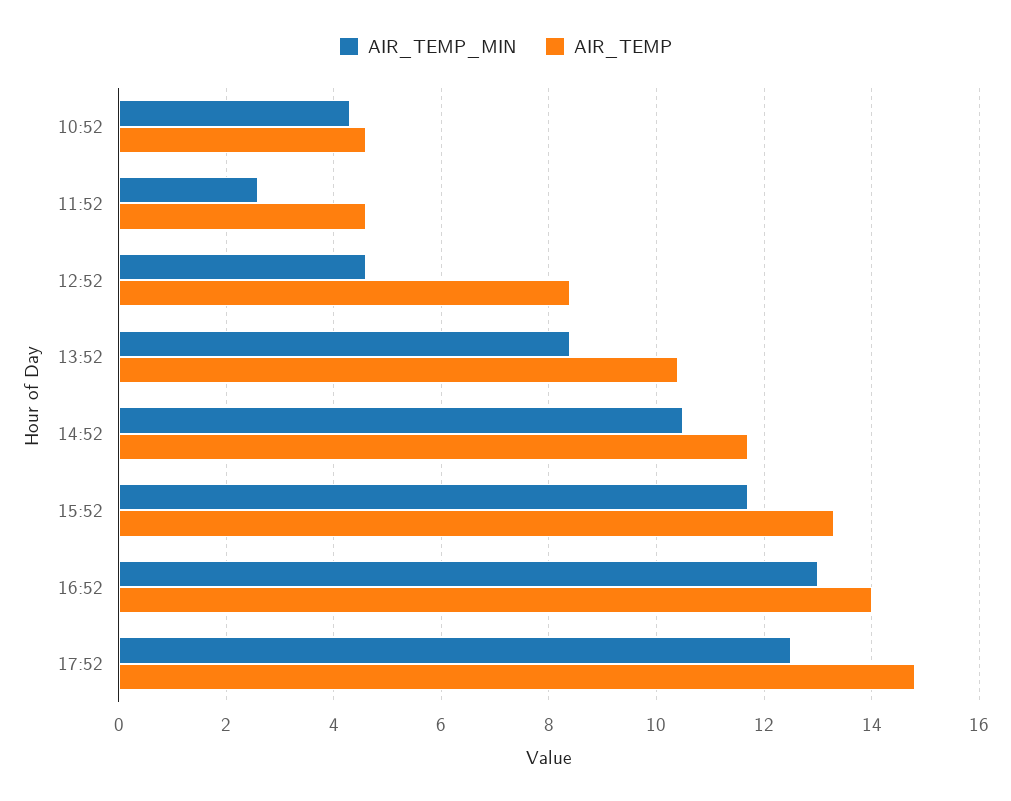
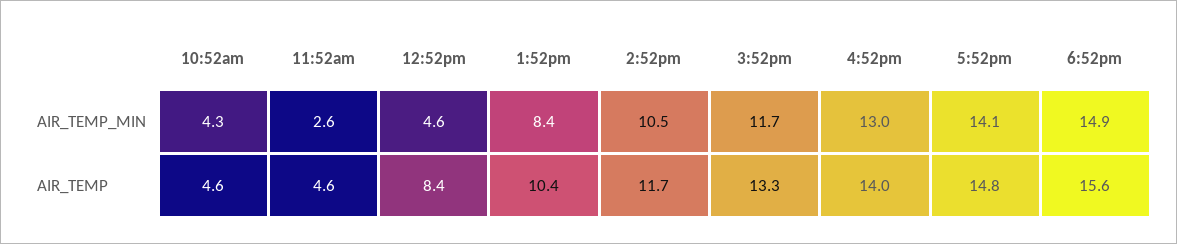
AIR_TEMP_MIN, 17:52: 12.5 -> 14.1
AIR_TEMP_MIN, 6:52pm: none -> 14.9
AIR_TEMP, 6:52pm: none -> 15.6

